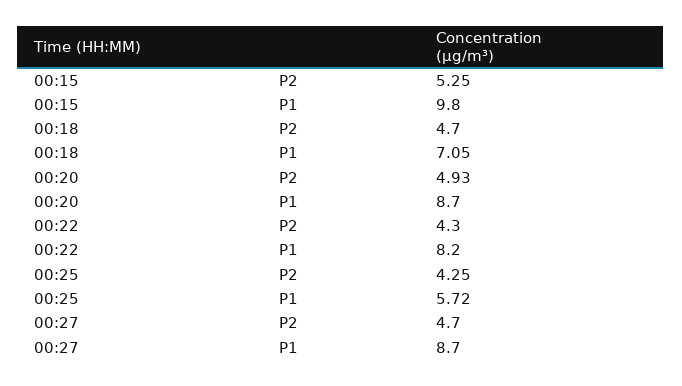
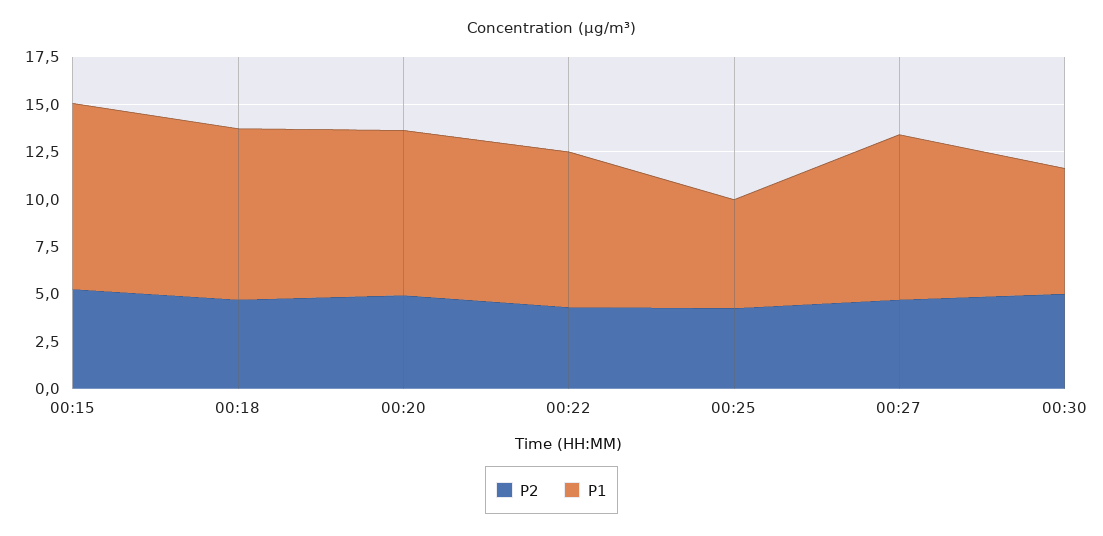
P1, 00:18: 7.05 -> 9
P2, 00:30: none -> 5
P1, 00:30: none -> 6.5

